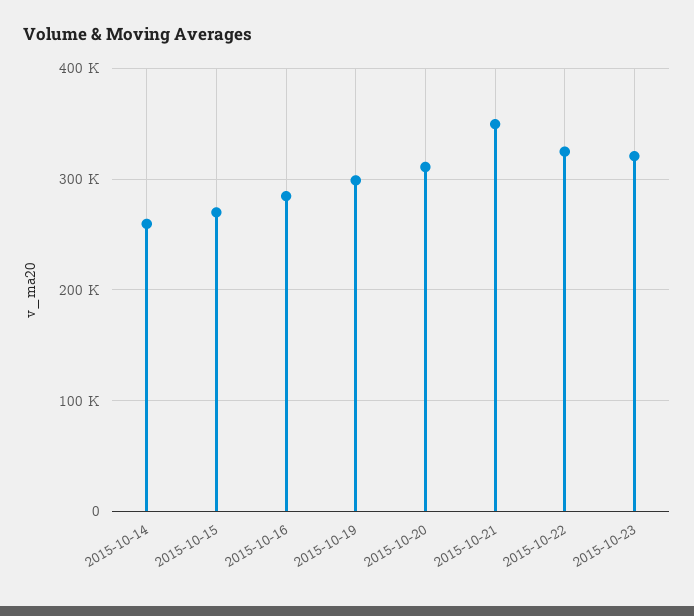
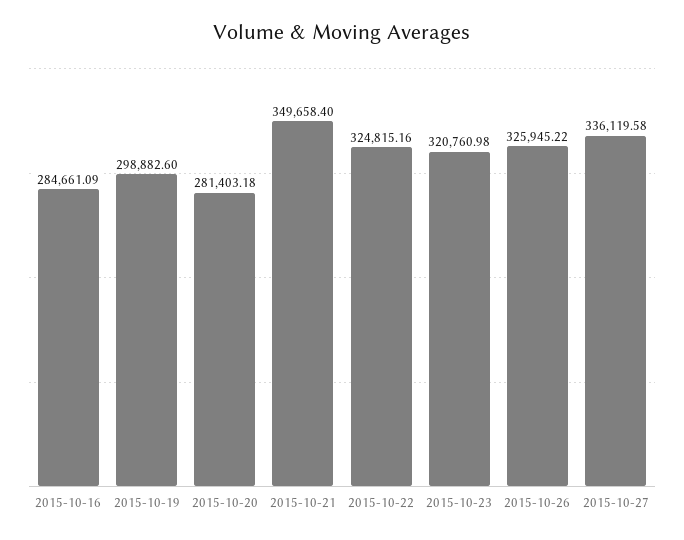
2015-10-14: 260000 -> none
2015-10-15: 270000 -> none
2015-10-20: 310000 -> 281403.18
2015-10-26: none -> 325945.22
2015-10-27: none -> 336119.58

